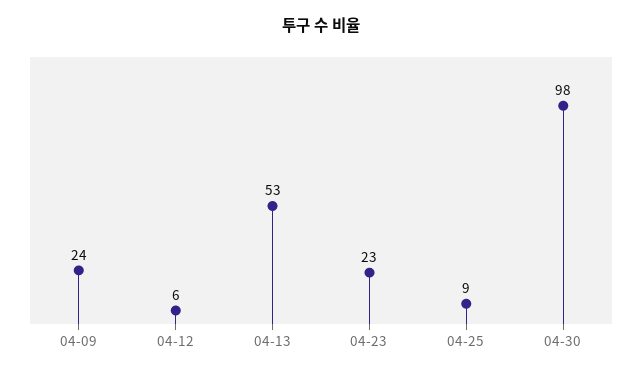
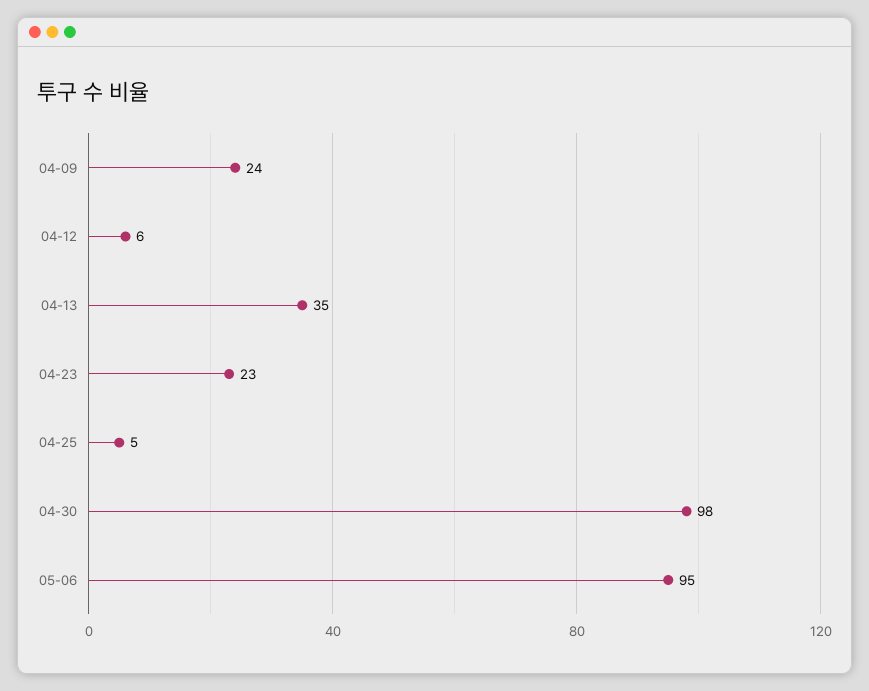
04-13: 53 -> 35
04-25: 9 -> 5
05-06: none -> 95

